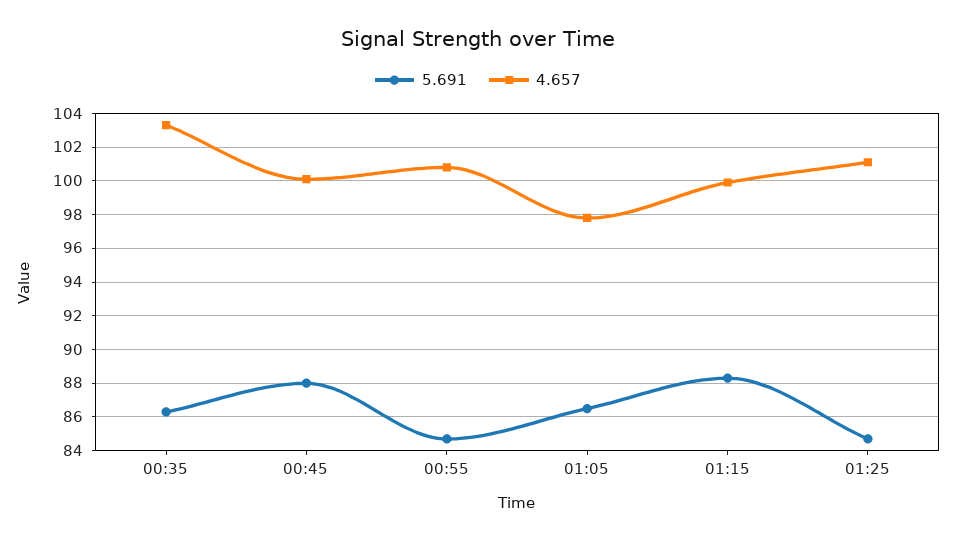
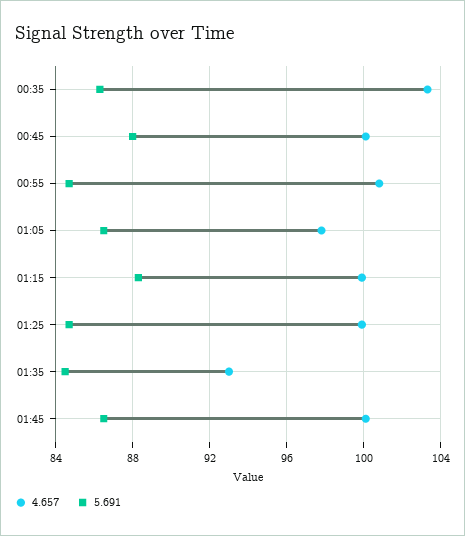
4.657, 01:25: 101 -> 100
4.657, 01:35: none -> 93
5.691, 01:35: none -> 84.5
4.657, 01:45: none -> 100
5.691, 01:45: none -> 86.5

